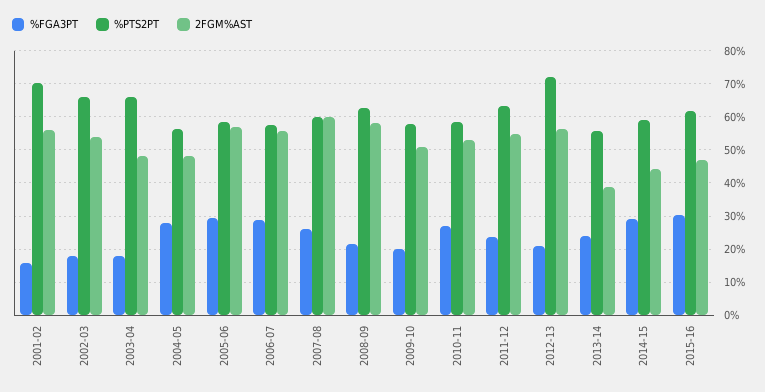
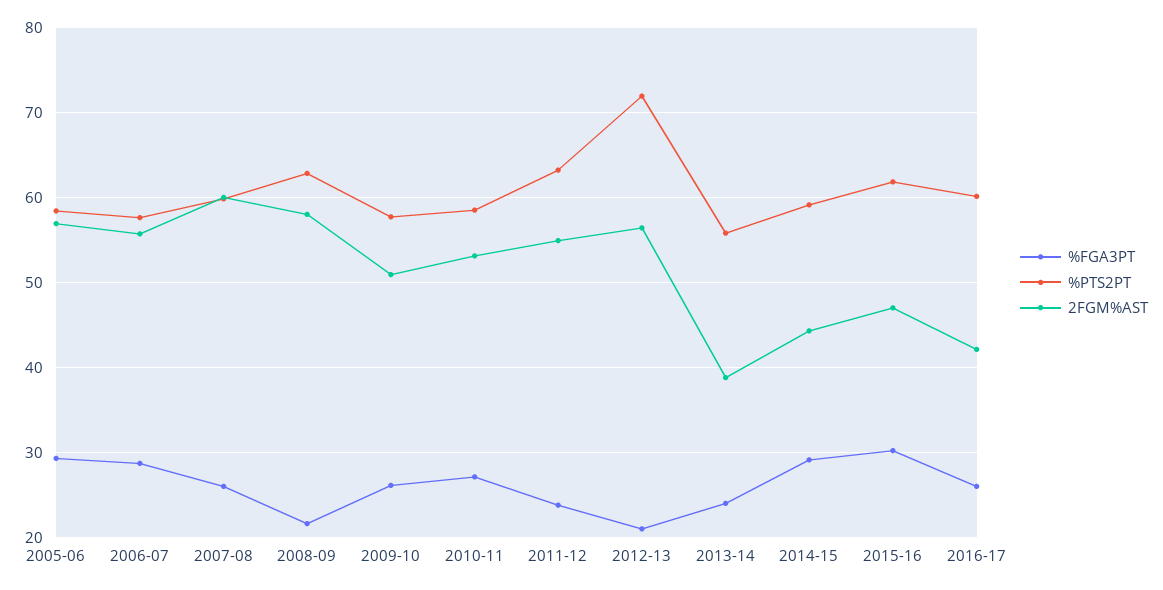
%FGA3PT, 2001-02: 16 -> none
%PTS2PT, 2001-02: 70 -> none
2FGM%AST, 2001-02: 56 -> none
%FGA3PT, 2002-03: 18 -> none
%PTS2PT, 2002-03: 66 -> none
2FGM%AST, 2002-03: 54 -> none
%FGA3PT, 2003-04: 18 -> none
%PTS2PT, 2003-04: 66 -> none
2FGM%AST, 2003-04: 48 -> none
%FGA3PT, 2004-05: 28 -> none
%PTS2PT, 2004-05: 56 -> none
2FGM%AST, 2004-05: 48 -> none
%FGA3PT, 2009-10: 20 -> 26
%FGA3PT, 2016-17: none -> 26
%PTS2PT, 2016-17: none -> 60
2FGM%AST, 2016-17: none -> 42

